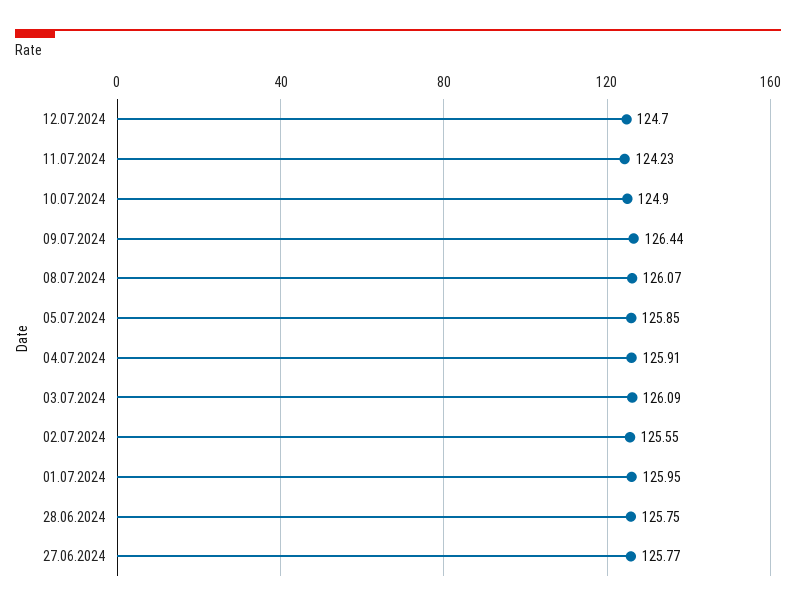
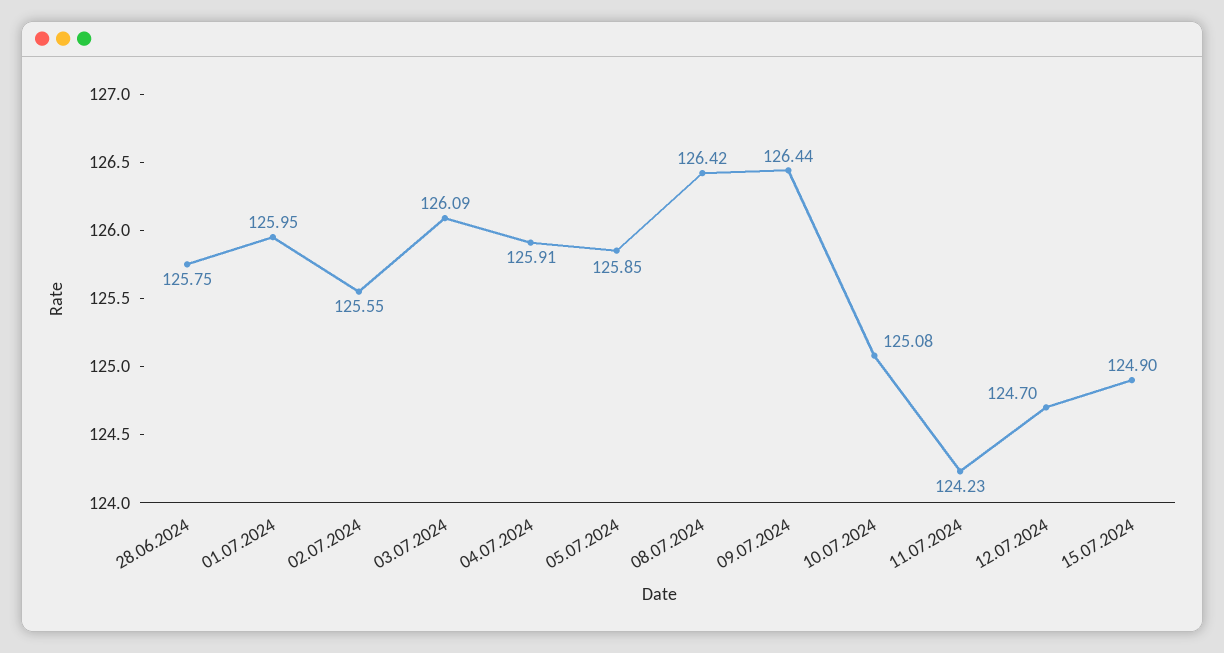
10.07.2024: 124.9 -> 125.08
08.07.2024: 126.07 -> 126.42
27.06.2024: 125.77 -> none
15.07.2024: none -> 124.9

